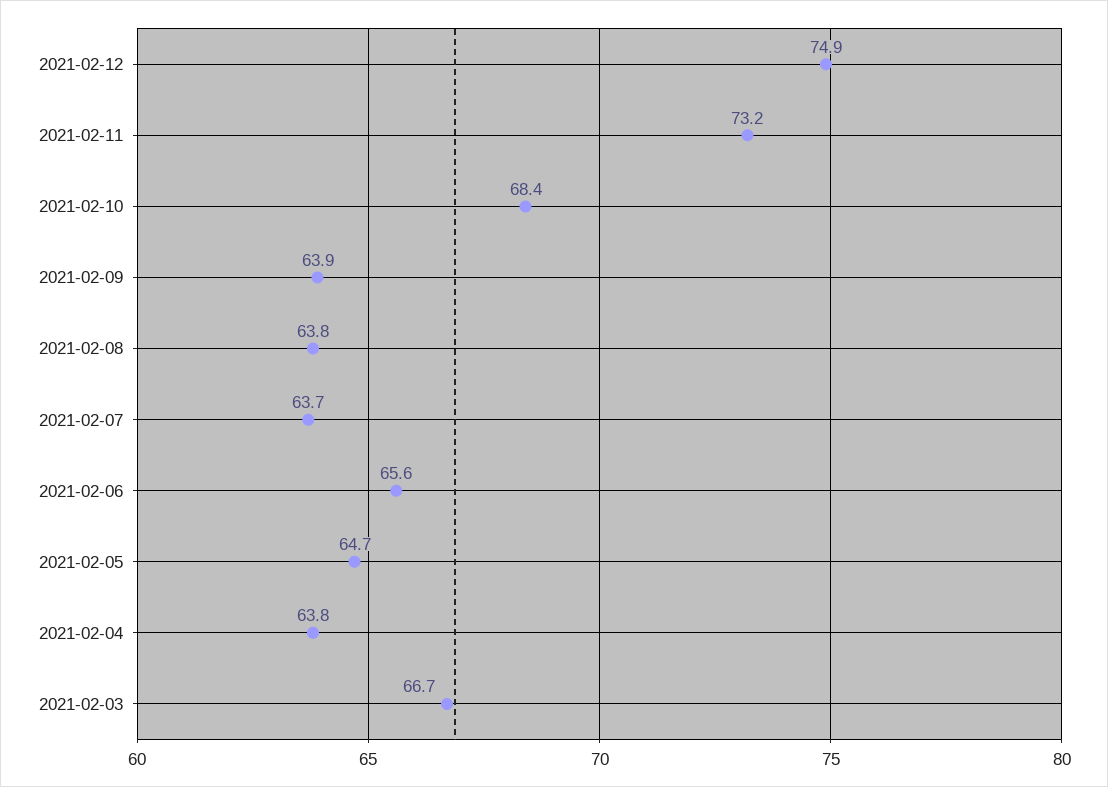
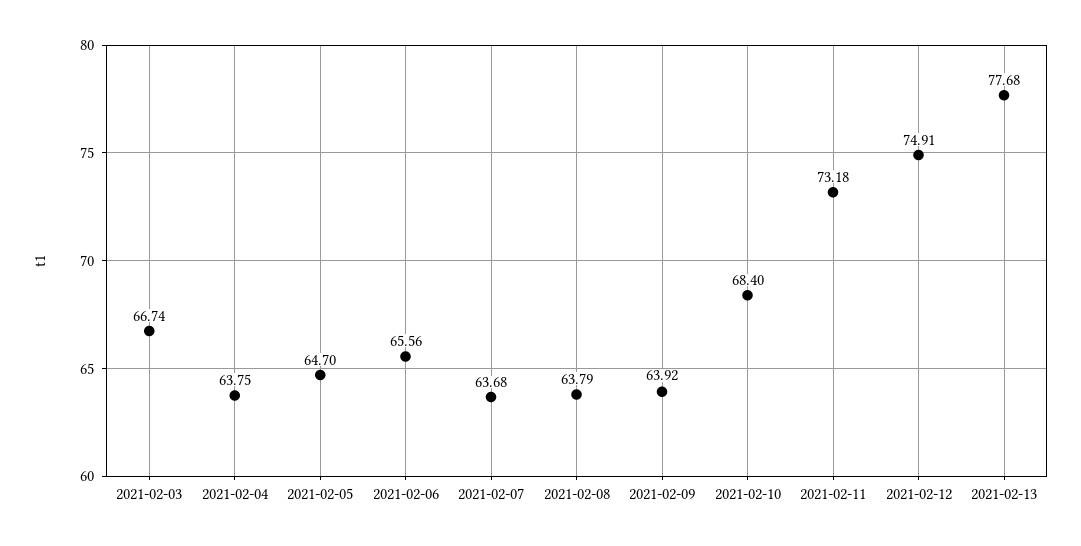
2021-02-13: none -> 77.68

